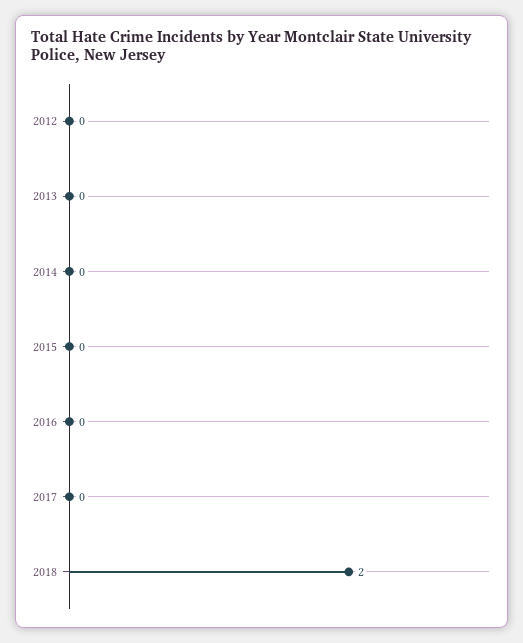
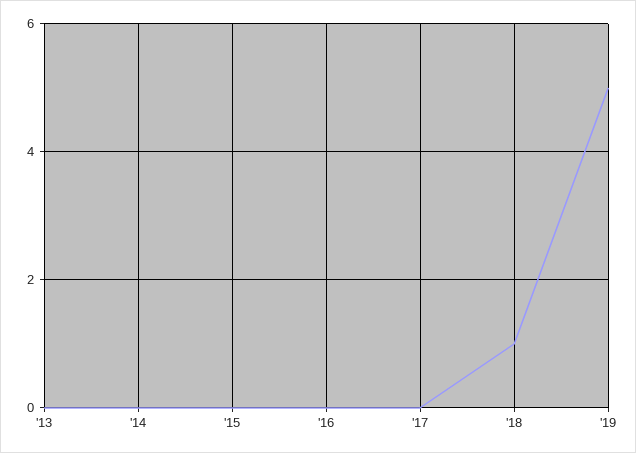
2012: 0 -> none
2018: 2 -> 1
'19: none -> 5

